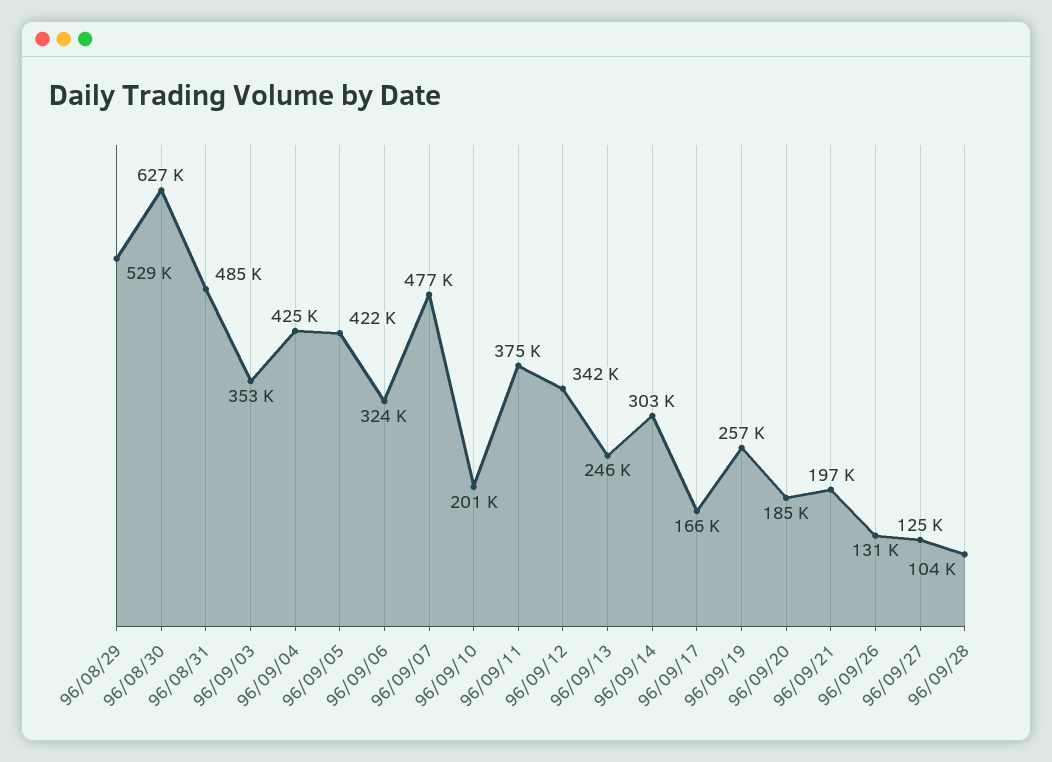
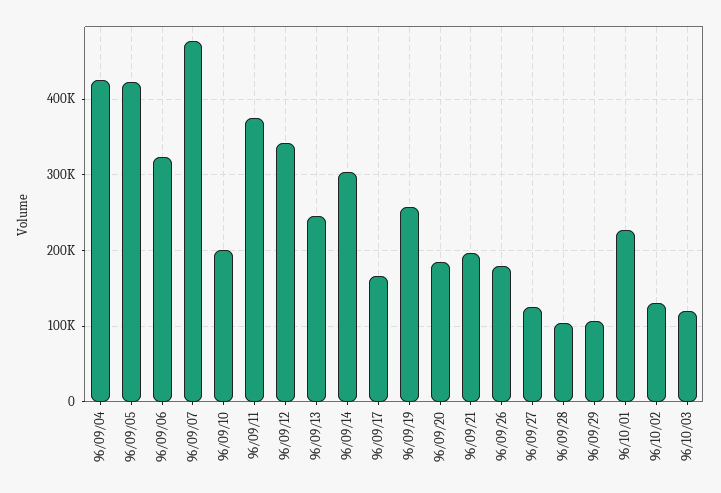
96/08/29: 529000 -> none
96/08/30: 627000 -> none
96/08/31: 485000 -> none
96/09/03: 353000 -> none
96/09/26: 131000 -> 180000
96/09/29: none -> 110000
96/10/01: none -> 230000
96/10/02: none -> 130000
96/10/03: none -> 120000

